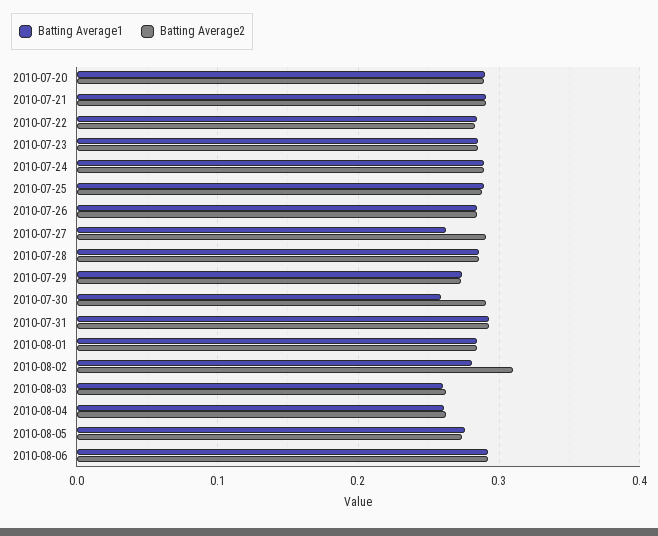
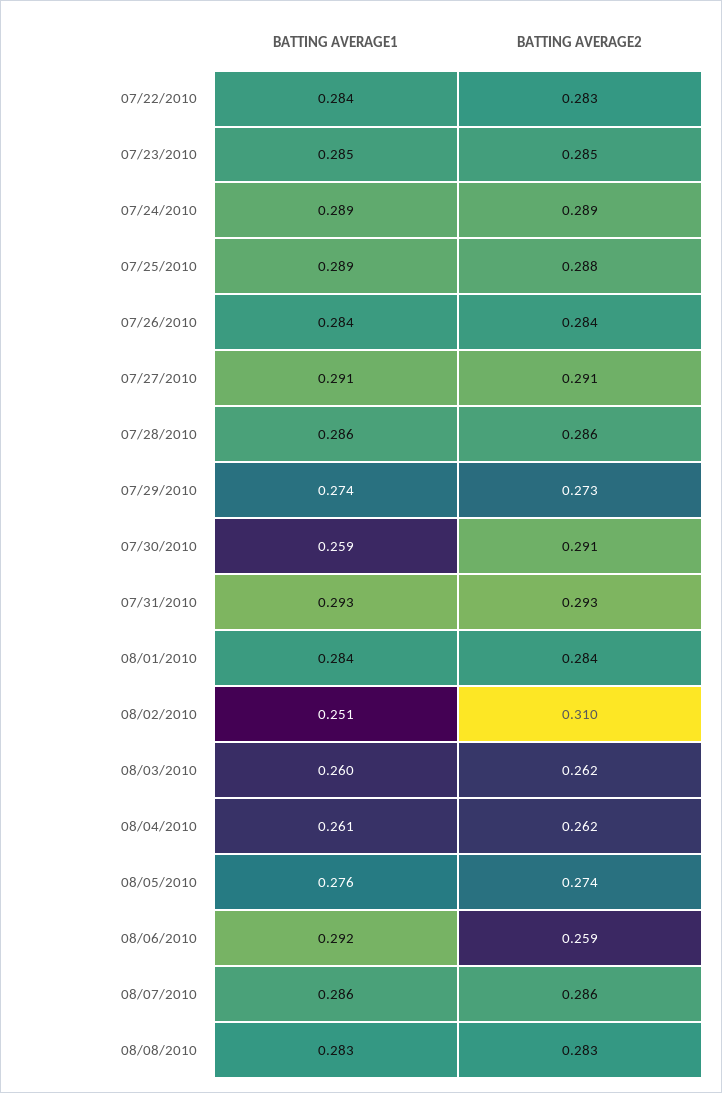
Batting Average1, 2010-07-20: 0.29 -> none
Batting Average2, 2010-07-20: 0.29 -> none
Batting Average1, 2010-07-21: 0.29 -> none
Batting Average2, 2010-07-21: 0.29 -> none
Batting Average1, 2010-07-27: 0.26 -> 0.291
Batting Average1, 2010-08-02: 0.28 -> 0.251
Batting Average2, 2010-08-06: 0.29 -> 0.259
Batting Average1, 08/07/2010: none -> 0.286
Batting Average2, 08/07/2010: none -> 0.286
Batting Average1, 08/08/2010: none -> 0.283
Batting Average2, 08/08/2010: none -> 0.283

